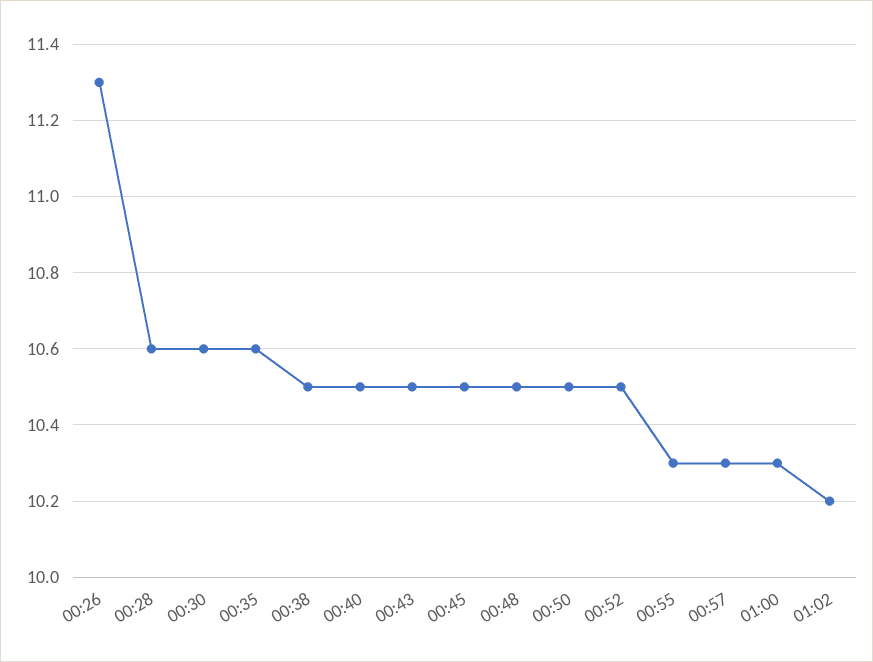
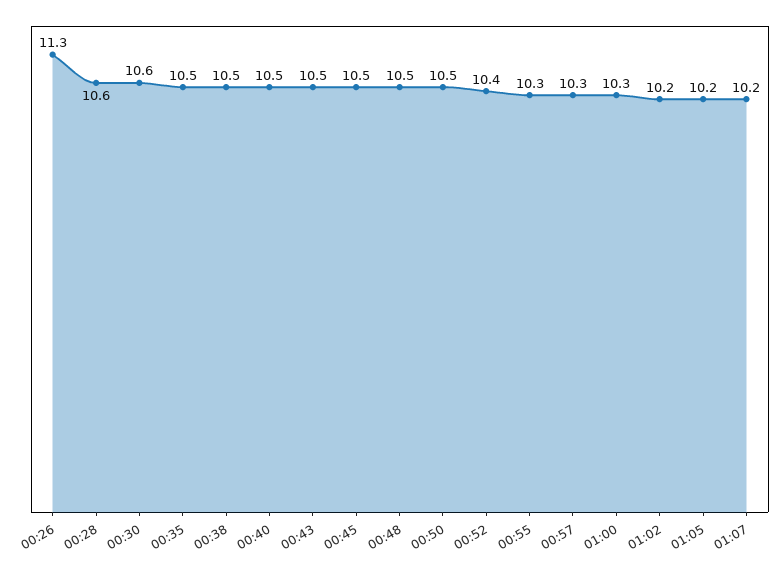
00:35: 10.6 -> 10.5
00:52: 10.5 -> 10.4
01:05: none -> 10.2
01:07: none -> 10.2

